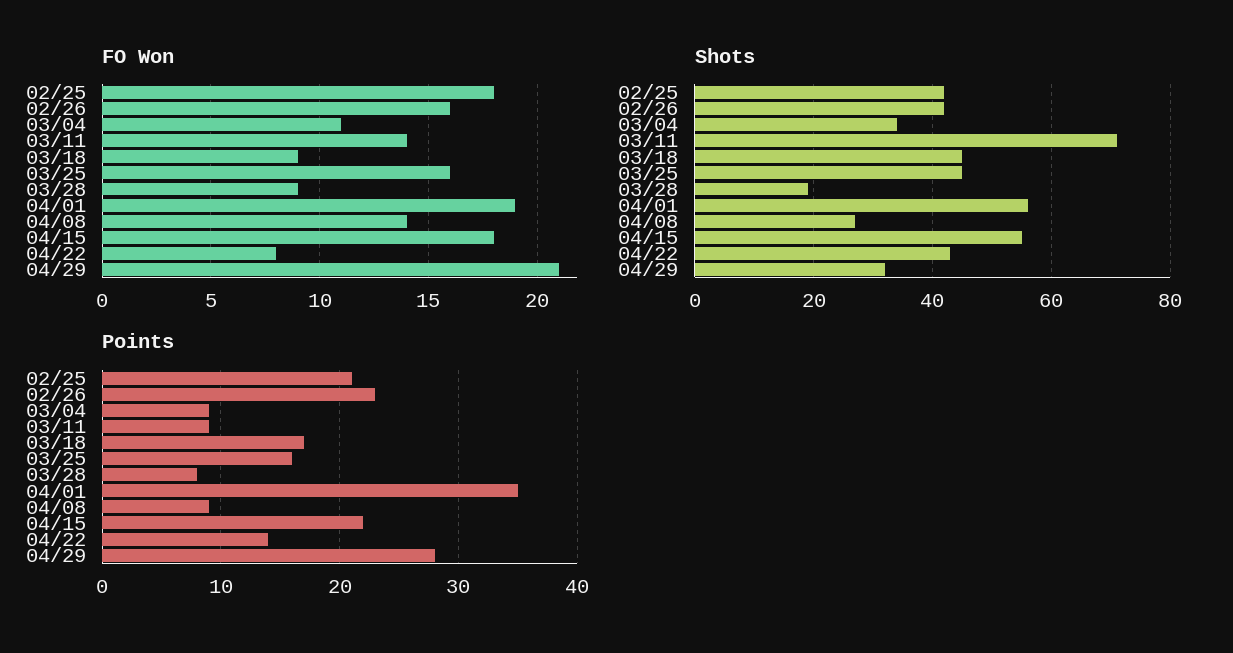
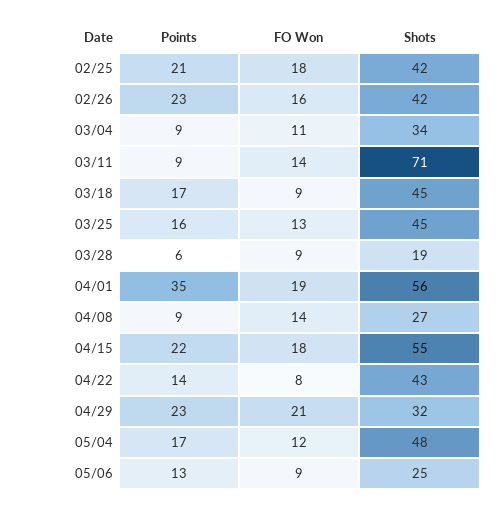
FO Won, 03/25: 16 -> 13
Points, 03/28: 8 -> 6
Points, 04/29: 28 -> 23
Points, 05/04: none -> 17
FO Won, 05/04: none -> 12
Shots, 05/04: none -> 48
Points, 05/06: none -> 13
FO Won, 05/06: none -> 9
Shots, 05/06: none -> 25

